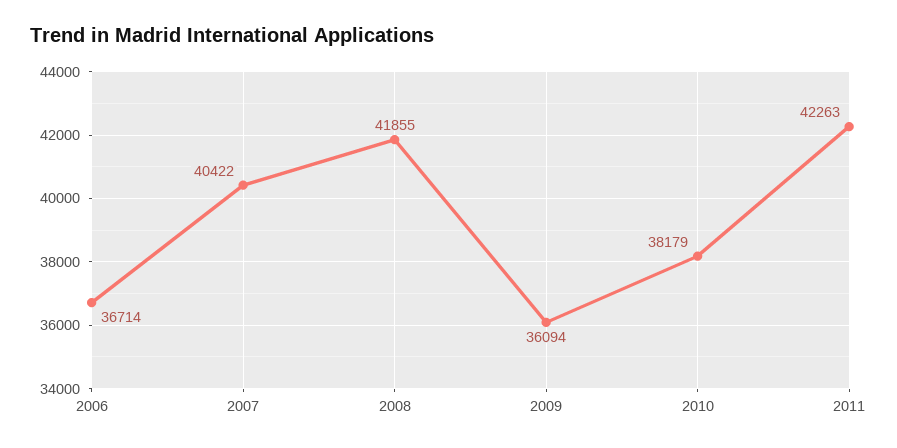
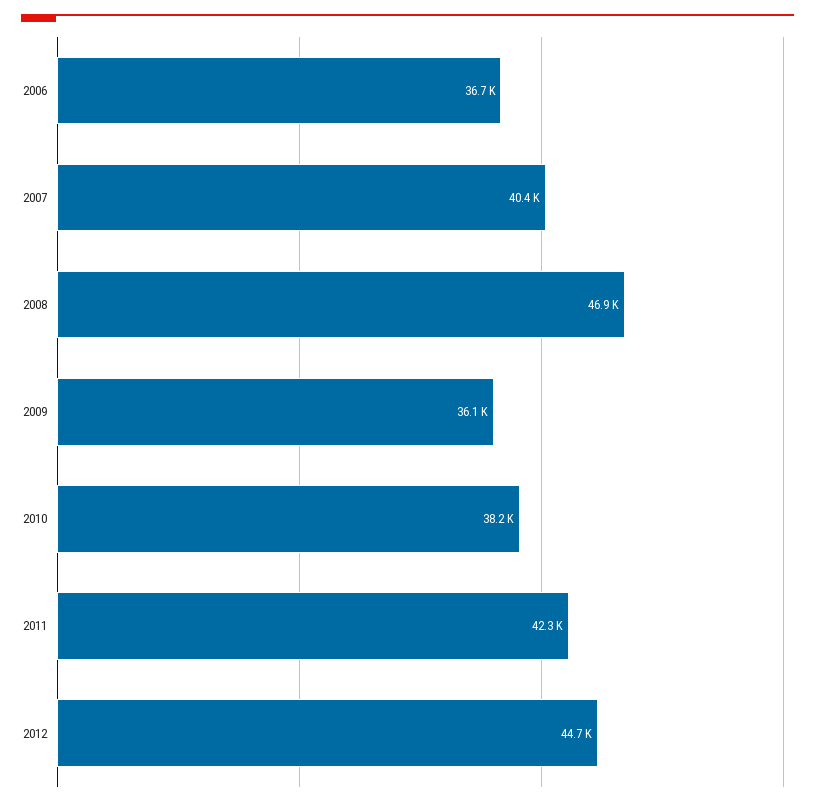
2008: 41855 -> 46900
2012: none -> 44700

